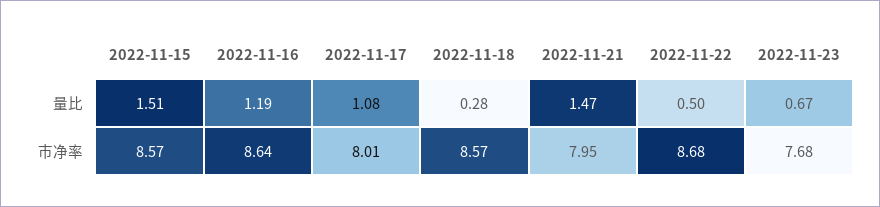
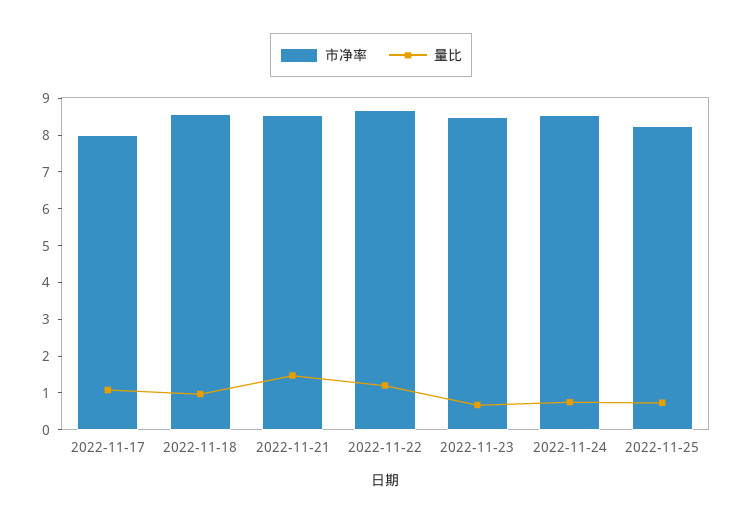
量比, 2022-11-15: 1.51 -> none
量比, 2022-11-16: 1.19 -> none
量比, 2022-11-18: 0.28 -> 1
量比, 2022-11-22: 0.5 -> 1.25
市净率, 2022-11-15: 8.57 -> none
市净率, 2022-11-16: 8.64 -> none
市净率, 2022-11-21: 7.95 -> 8.5
市净率, 2022-11-23: 7.68 -> 8.5
市净率, 2022-11-24: none -> 8.5
量比, 2022-11-24: none -> 0.75
市净率, 2022-11-25: none -> 8.25
量比, 2022-11-25: none -> 0.75

